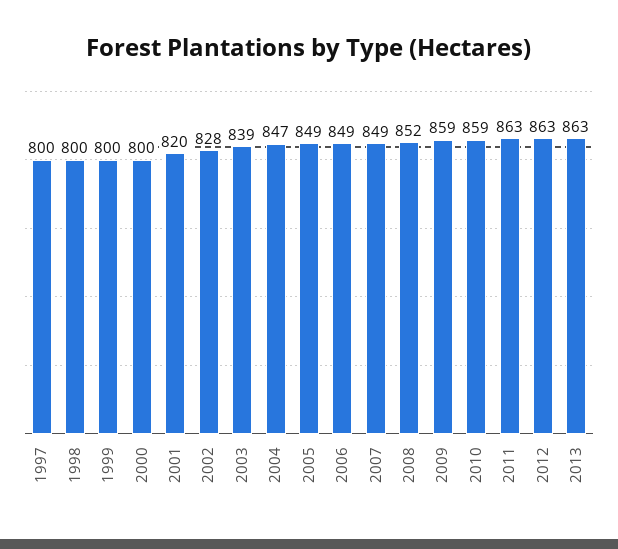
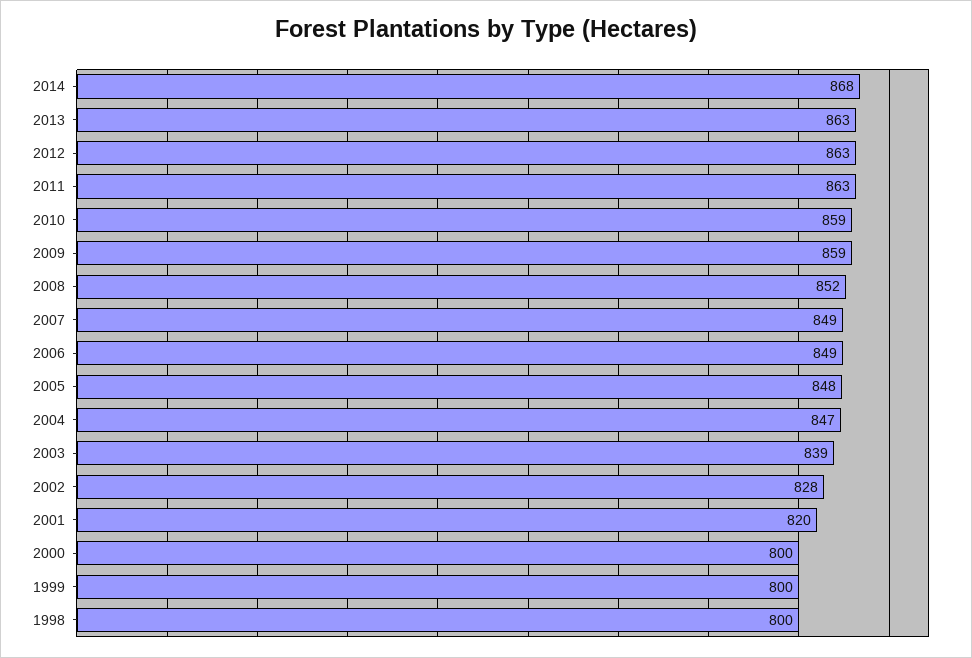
1997: 800 -> none
2005: 849 -> 848
2014: none -> 868

